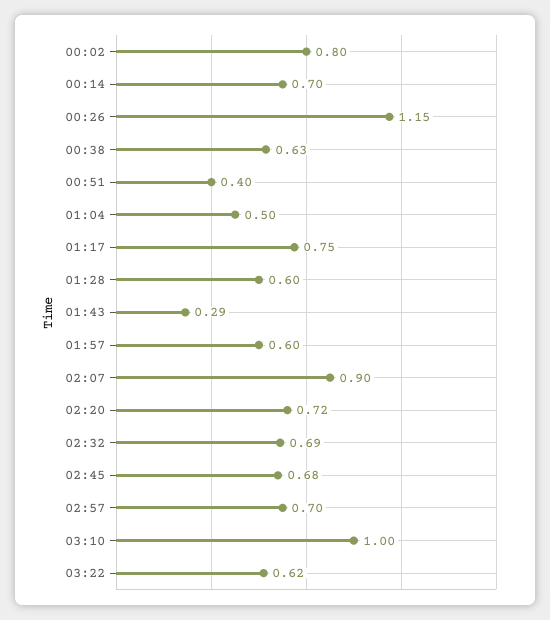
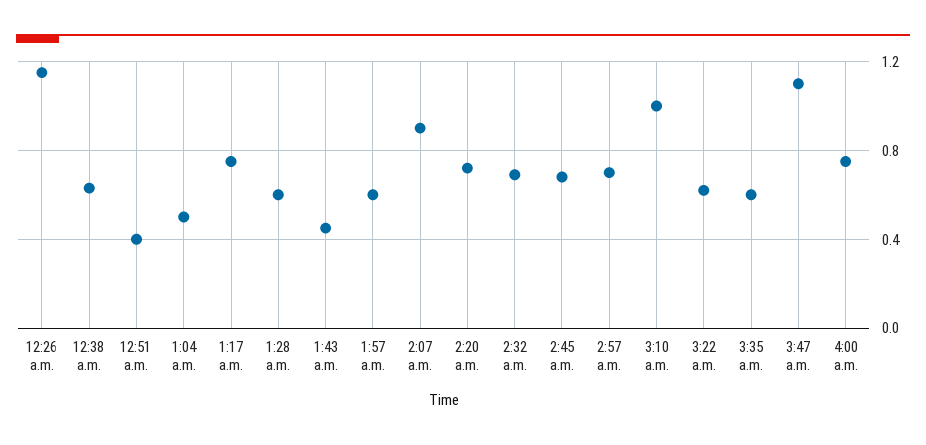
00:02: 0.8 -> none
00:14: 0.7 -> none
01:43: 0.29 -> 0.45
3:35 a.m.: none -> 0.6
3:47 a.m.: none -> 1.1
4:00 a.m.: none -> 0.75

